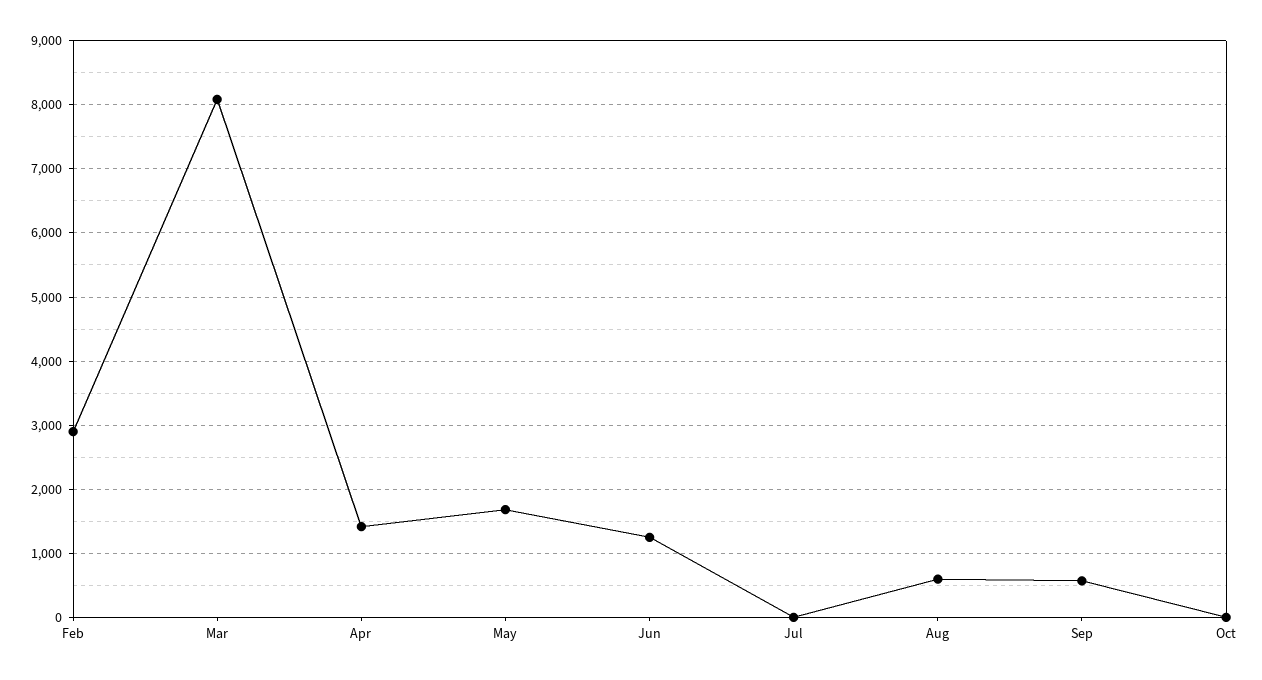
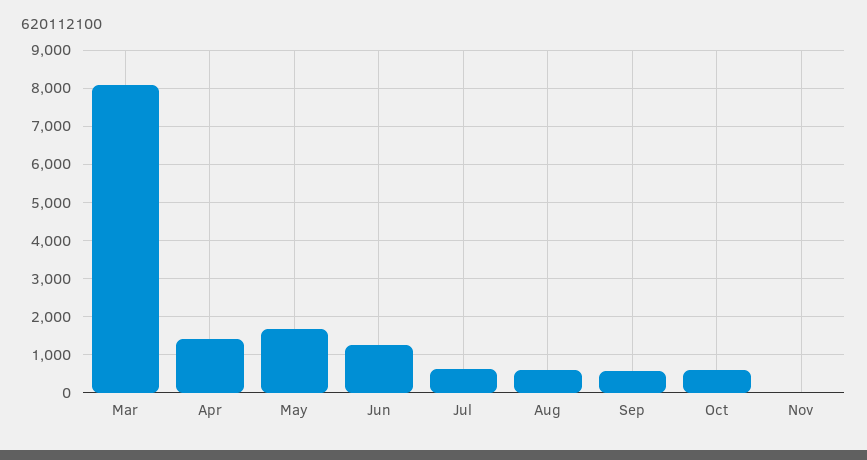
Feb: 2900 -> none
Jul: 0 -> 600
Oct: 0 -> 600
Nov: none -> 0

